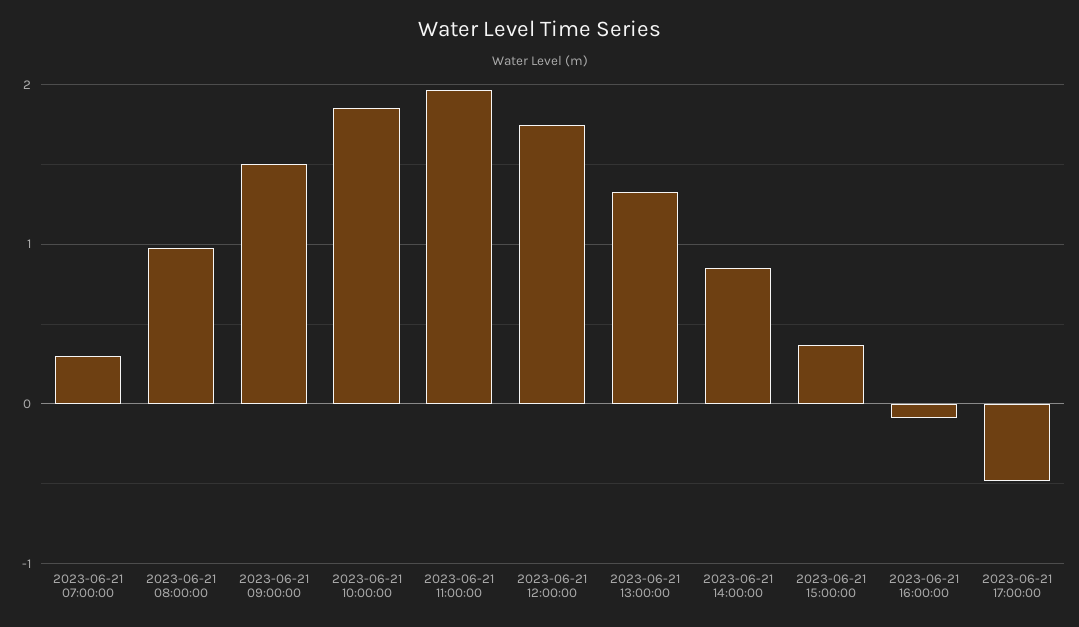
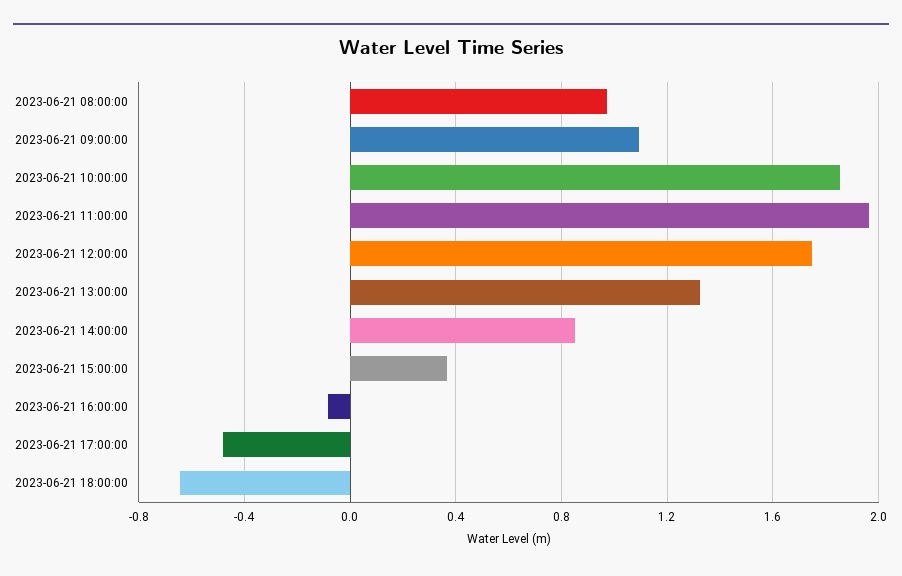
2023-06-21 07:00:00: 0.3 -> none
2023-06-21 09:00:00: 1.5 -> 1.1
2023-06-21 18:00:00: none -> -0.65

